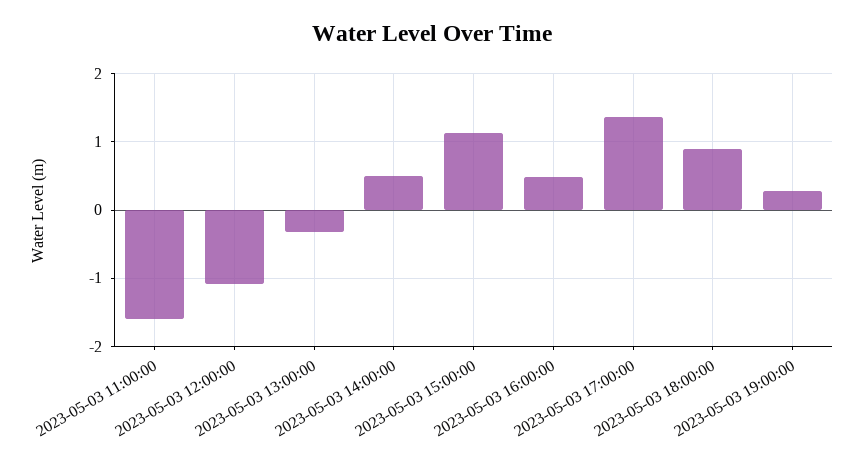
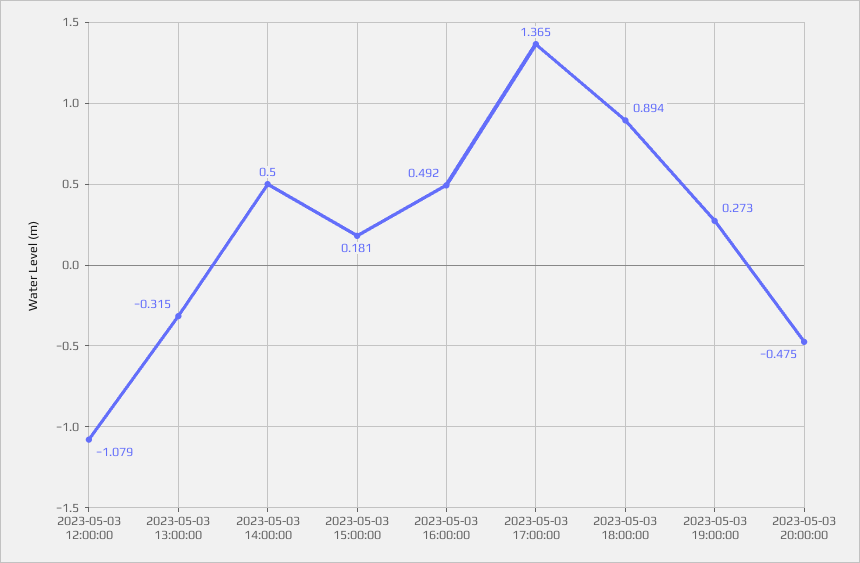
2023-05-03 11:00:00: -1.6 -> none
2023-05-03 15:00:00: 1.1 -> 0.181
2023-05-03 20:00:00: none -> -0.475

